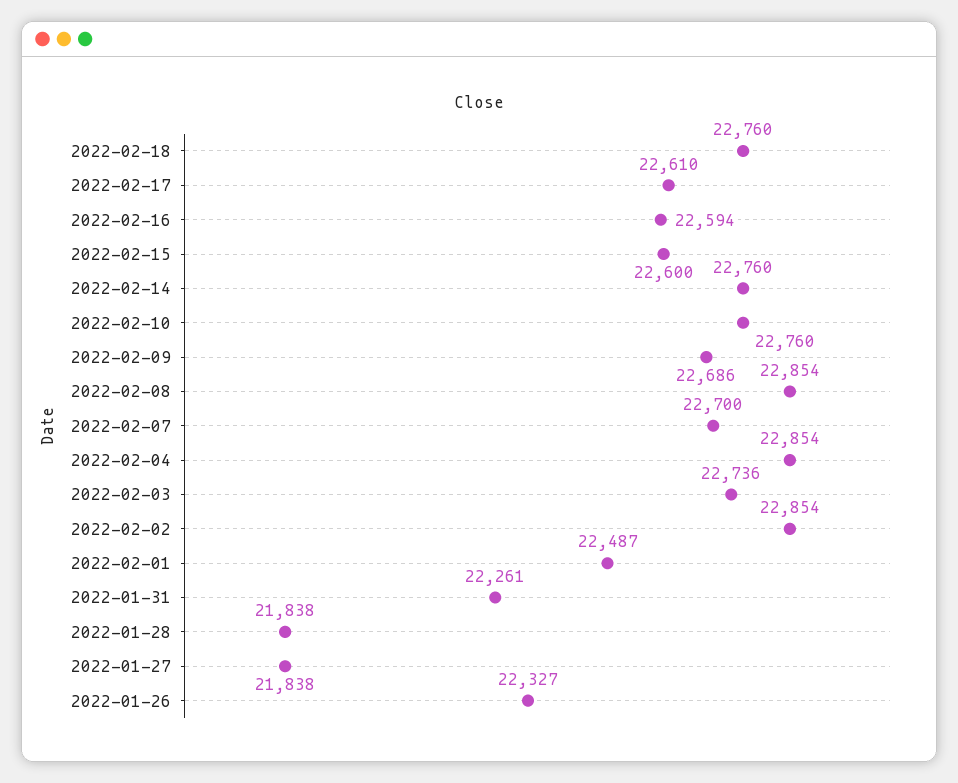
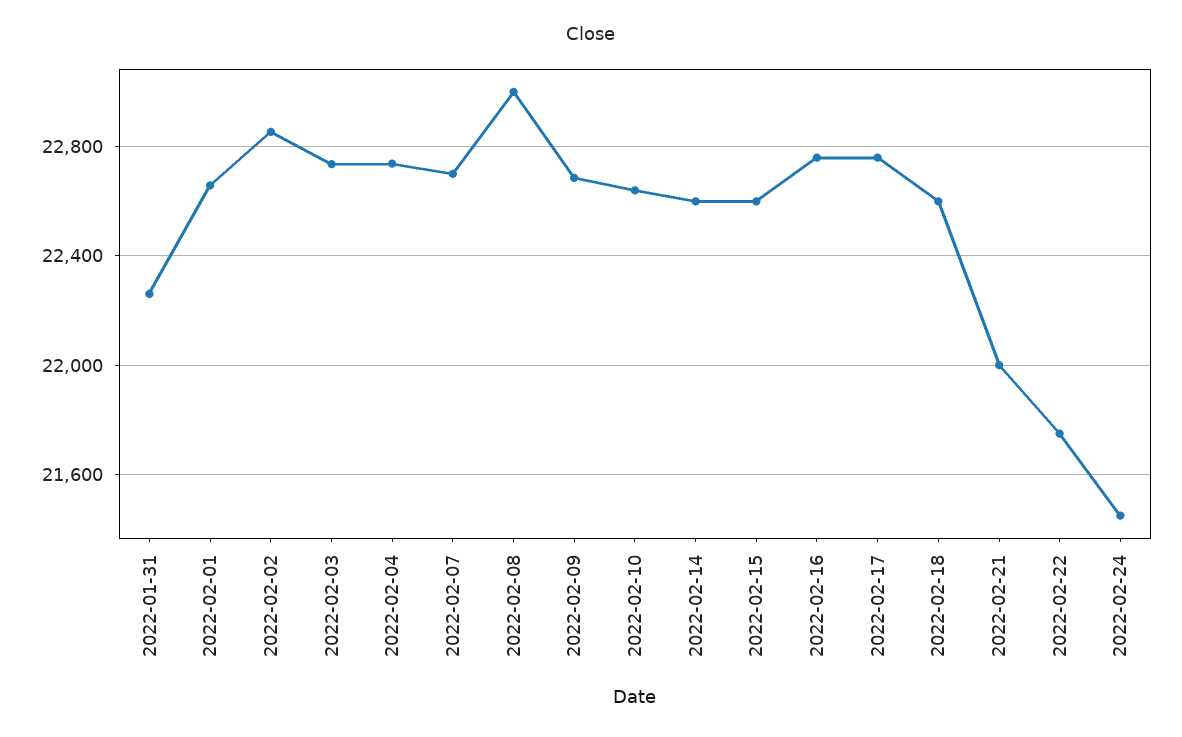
2022-02-18: 22760 -> 22600
2022-02-17: 22610 -> 22750
2022-02-16: 22594 -> 22750
2022-02-14: 22760 -> 22600
2022-02-10: 22760 -> 22650
2022-02-08: 22854 -> 23000
2022-02-04: 22854 -> 22750
2022-02-01: 22487 -> 22650
2022-01-28: 21838 -> none
2022-01-27: 21838 -> none
2022-01-26: 22327 -> none
2022-02-21: none -> 22000
2022-02-22: none -> 21750
2022-02-24: none -> 21450

